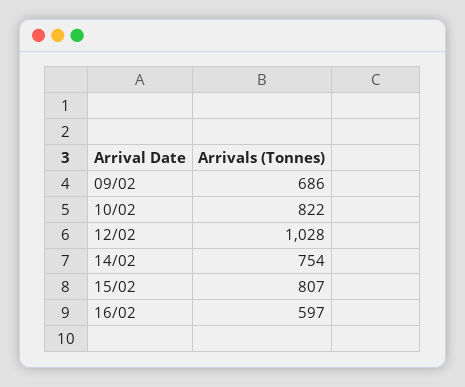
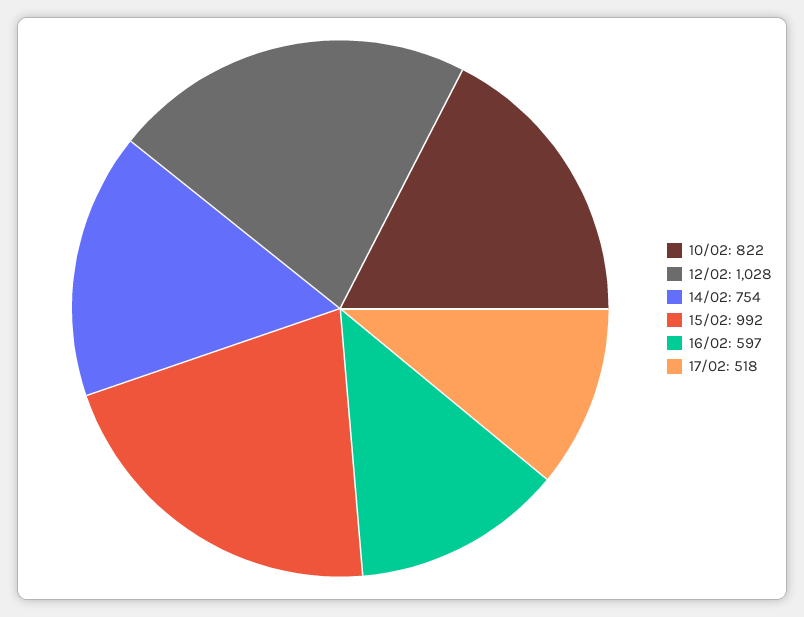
09/02: 686 -> none
15/02: 807 -> 992
17/02: none -> 518

